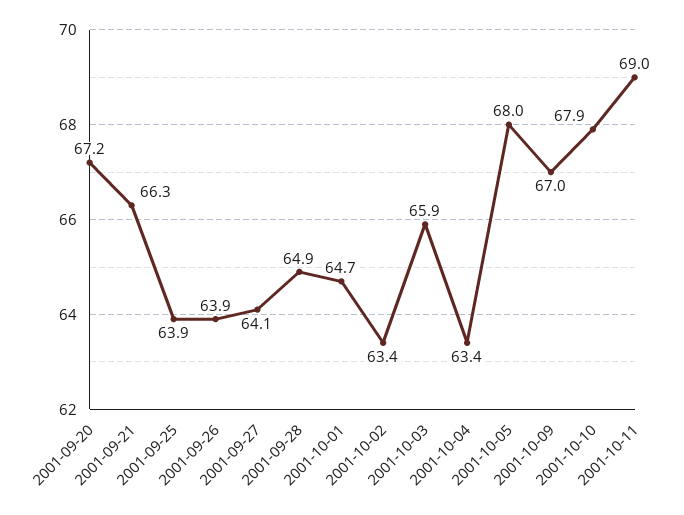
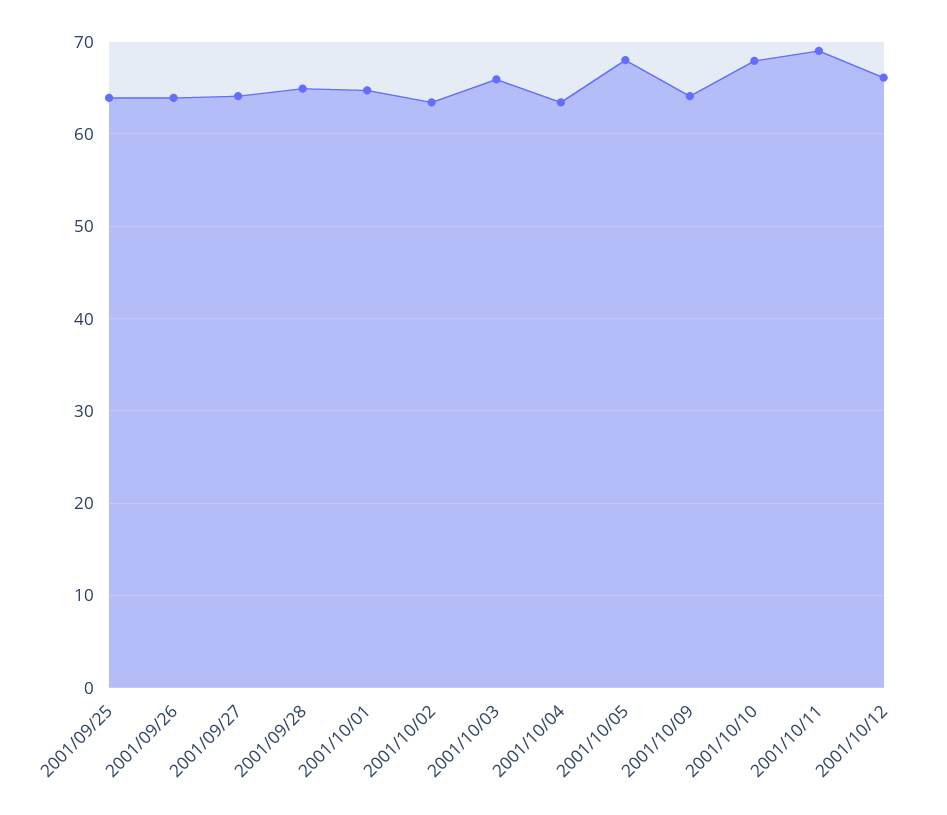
2001-09-20: 67.2 -> none
2001-09-21: 66.3 -> none
2001-10-09: 67 -> 64
2001/10/12: none -> 66

